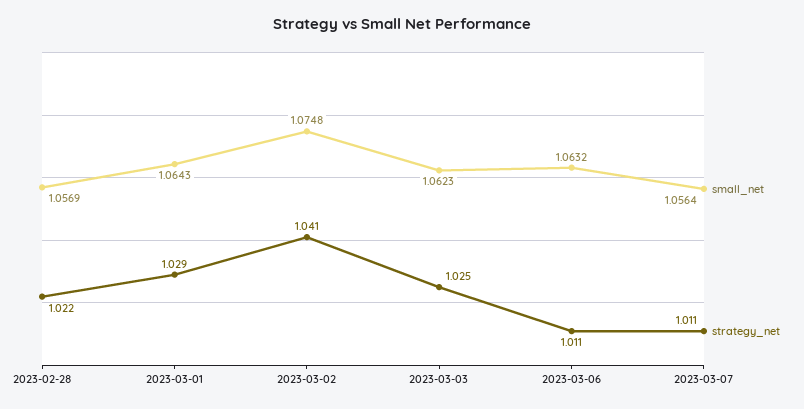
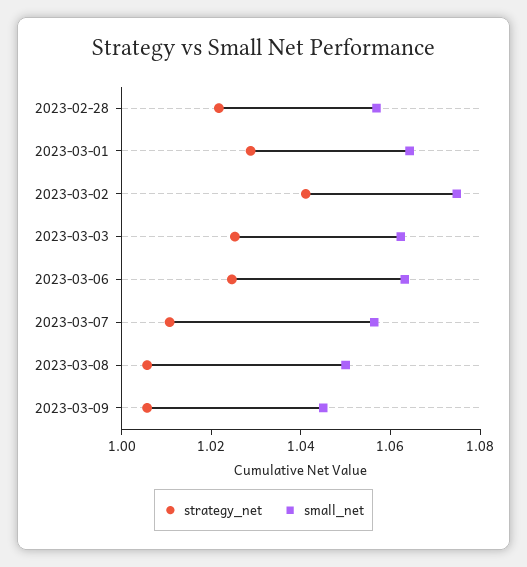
strategy_net, 2023-03-06: 1.011 -> 1.025
strategy_net, 2023-03-08: none -> 1.005
small_net, 2023-03-08: none -> 1.05
strategy_net, 2023-03-09: none -> 1.005
small_net, 2023-03-09: none -> 1.045

